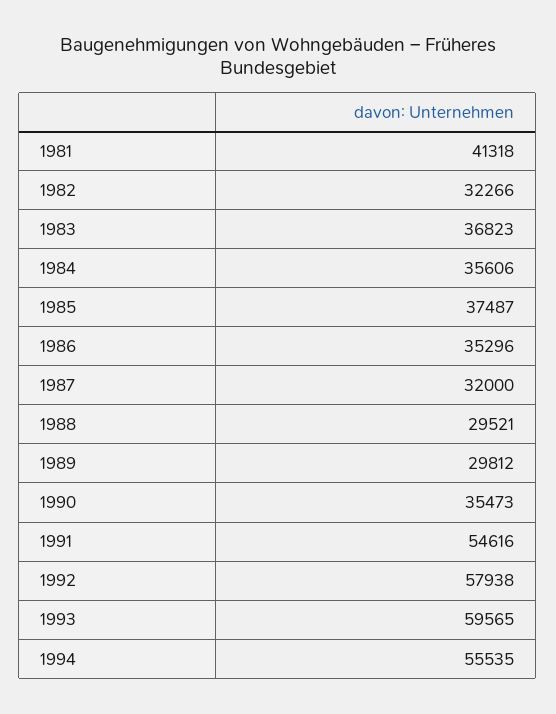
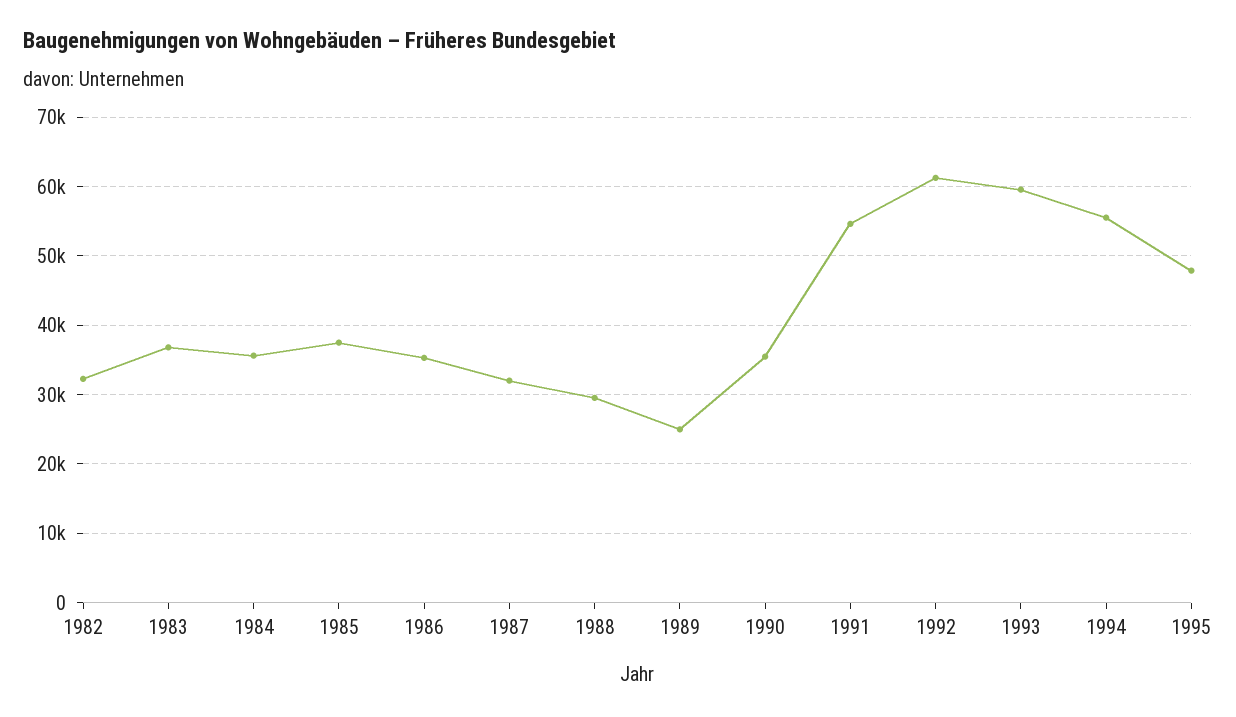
1981: 41318 -> none
1989: 29812 -> 25000
1992: 57938 -> 61000
1995: none -> 48000

